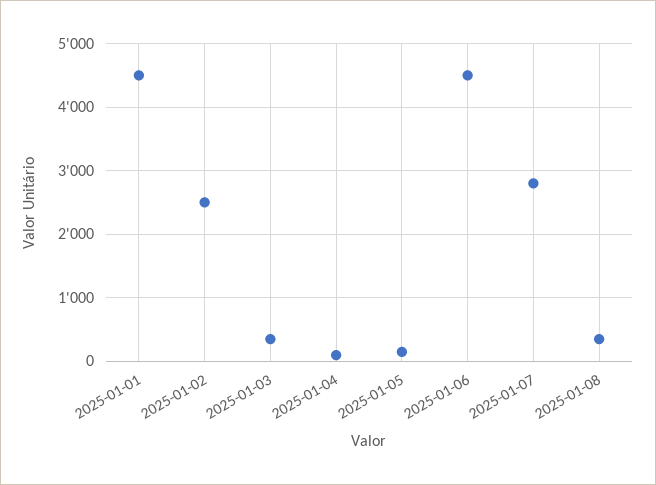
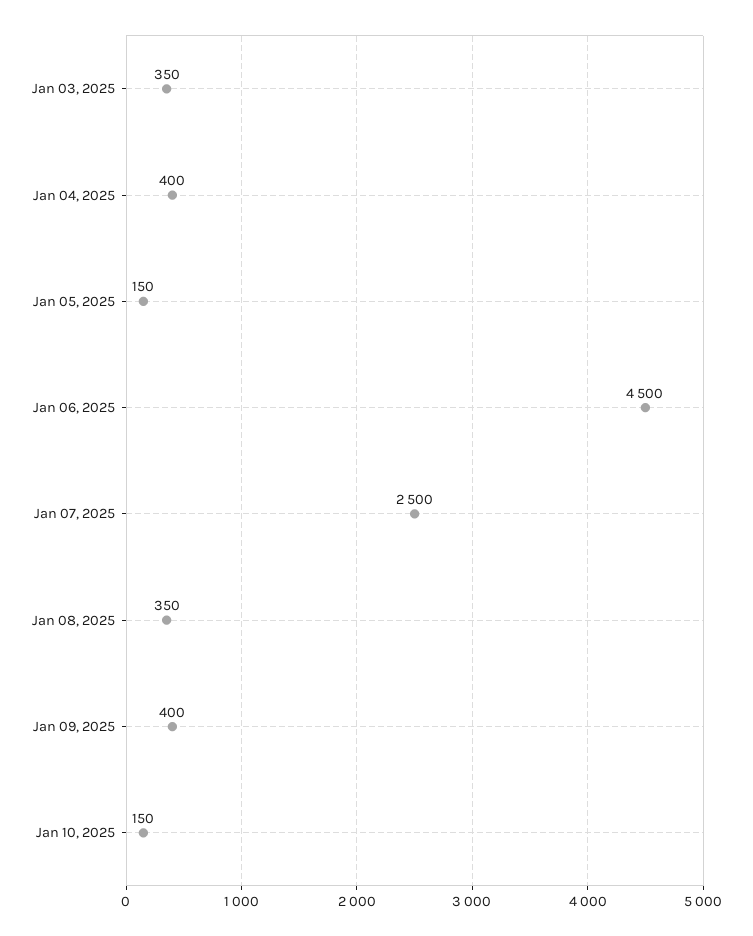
2025-01-01: 4500 -> none
2025-01-02: 2500 -> none
2025-01-04: 100 -> 400
2025-01-07: 2800 -> 2500
Jan 09, 2025: none -> 400
Jan 10, 2025: none -> 150

